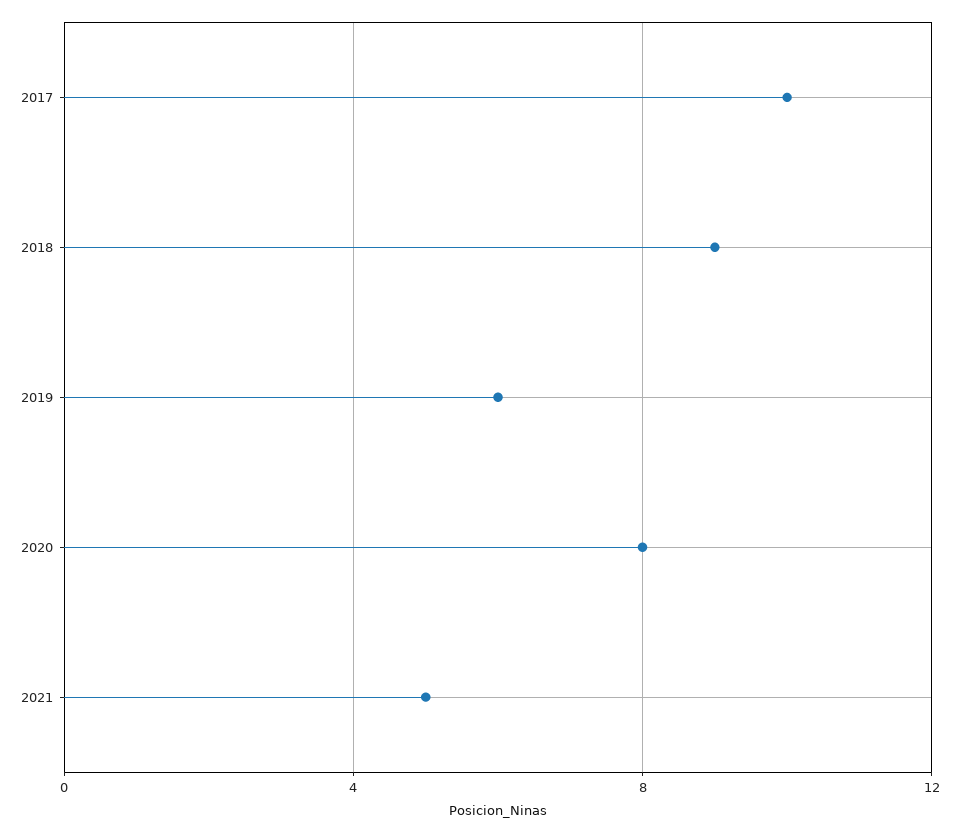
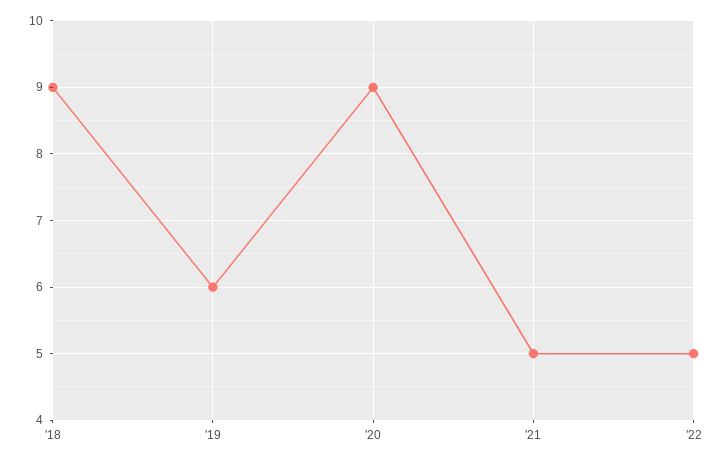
2017: 10 -> none
2020: 8 -> 9
'22: none -> 5

